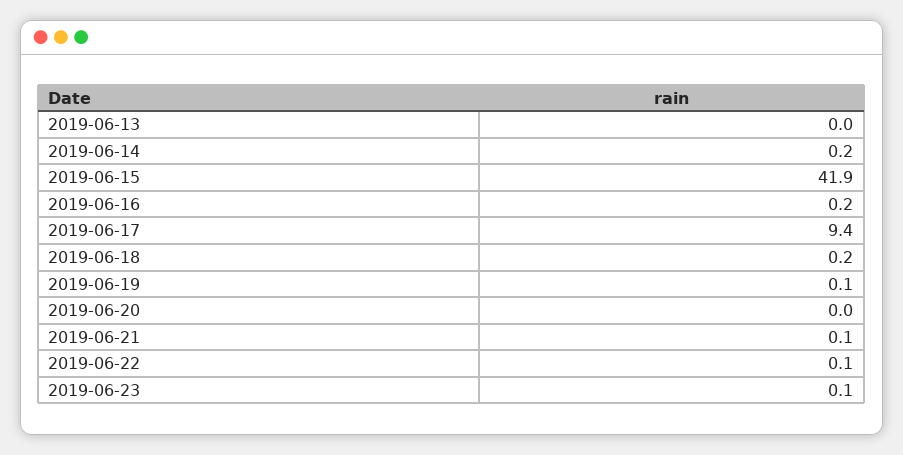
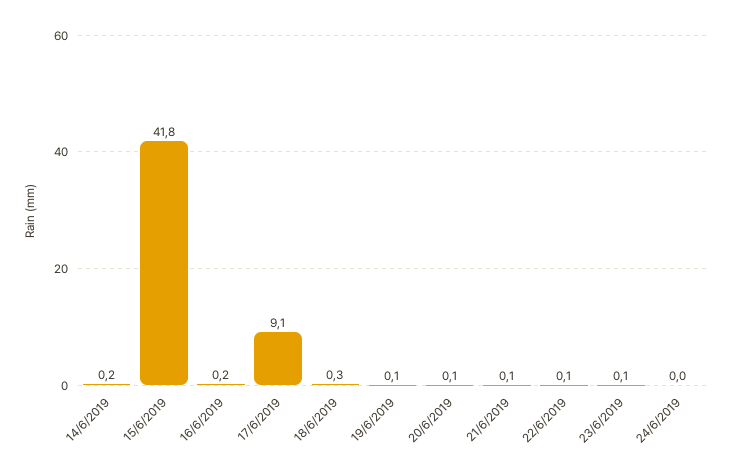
2019-06-13: 0 -> none
2019-06-15: 41.9 -> 41.8
2019-06-17: 9.4 -> 9.1
2019-06-18: 0.2 -> 0.3
2019-06-20: 0 -> 0.1
24/6/2019: none -> 0

